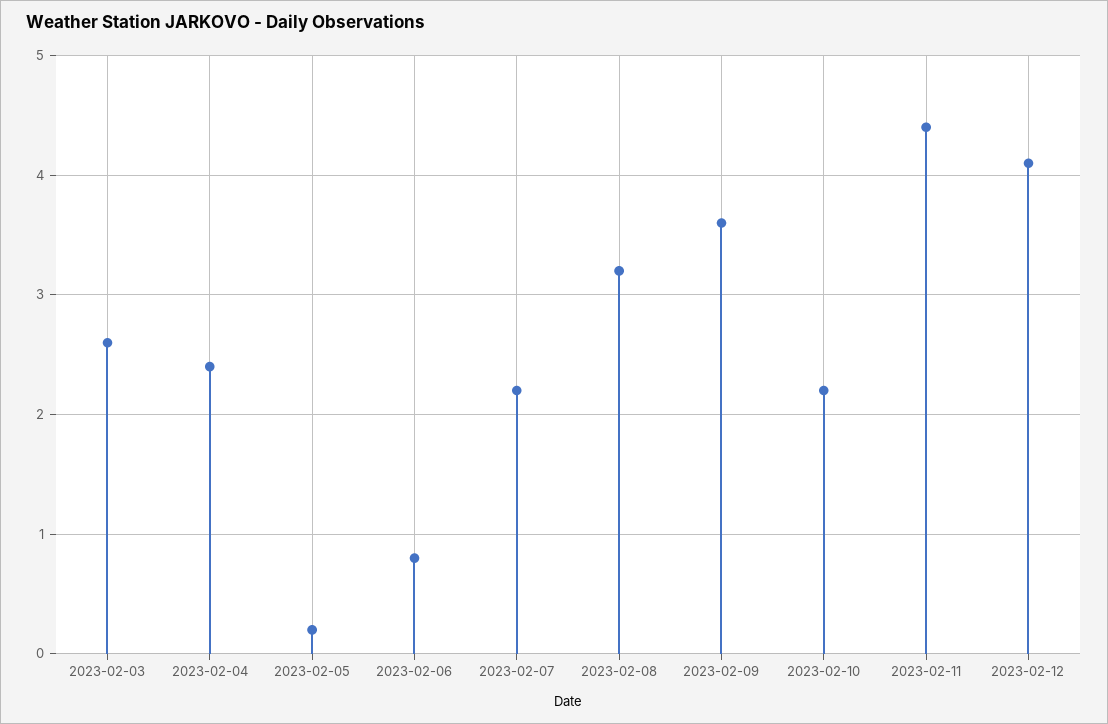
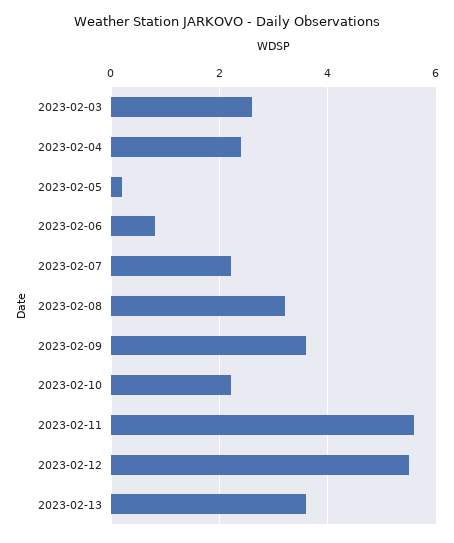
2023-02-11: 4.4 -> 5.5
2023-02-12: 4.1 -> 5.5
2023-02-13: none -> 3.5

